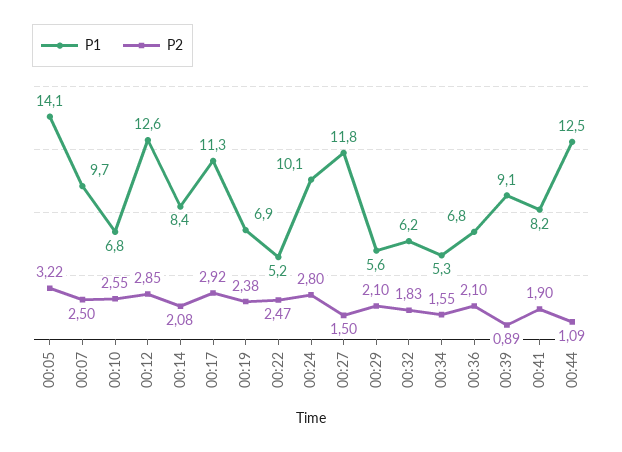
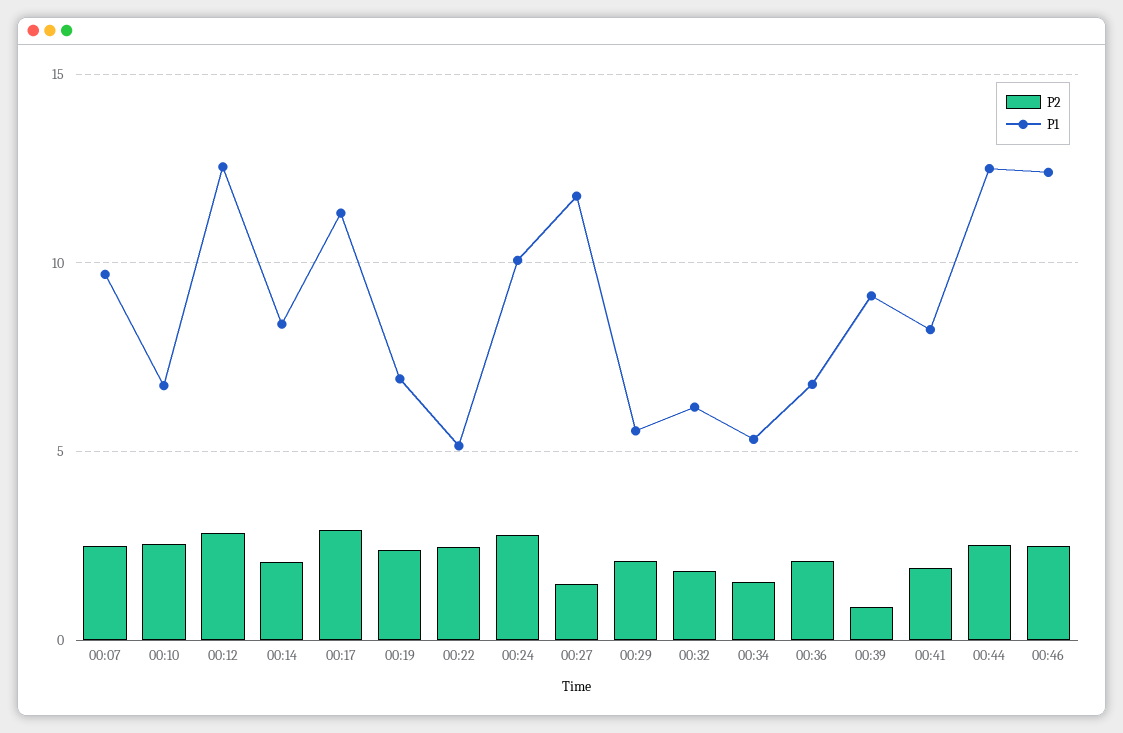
P1, 00:05: 14.1 -> none
P2, 00:05: 3.22 -> none
P2, 00:44: 1.09 -> 2.5
P2, 00:46: none -> 2.5
P1, 00:46: none -> 12.5

